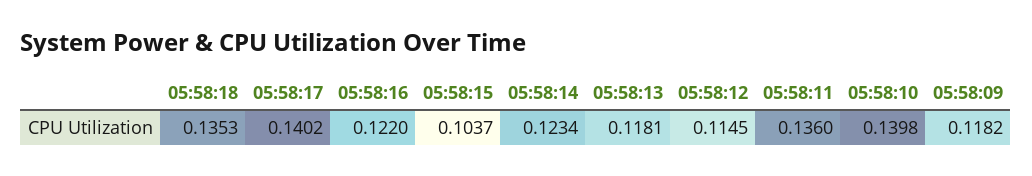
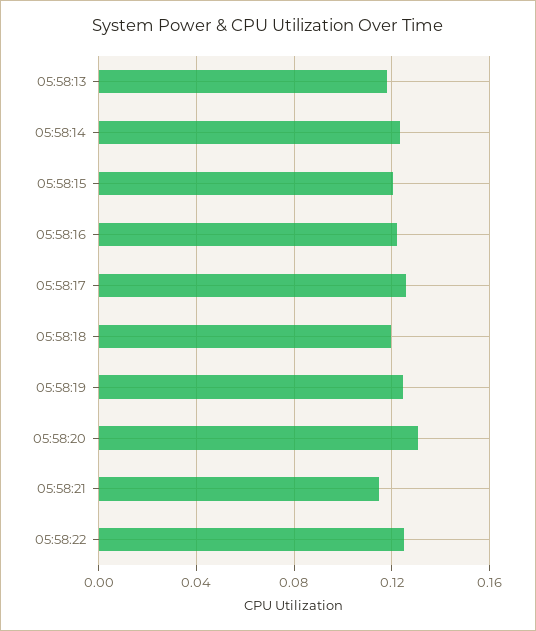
05:58:18: 0.1353 -> 0.12
05:58:17: 0.1402 -> 0.125
05:58:15: 0.1037 -> 0.12
05:58:12: 0.1145 -> none
05:58:11: 0.136 -> none
05:58:10: 0.1398 -> none
05:58:09: 0.1182 -> none
05:58:19: none -> 0.125
05:58:20: none -> 0.13
05:58:21: none -> 0.115
05:58:22: none -> 0.125

